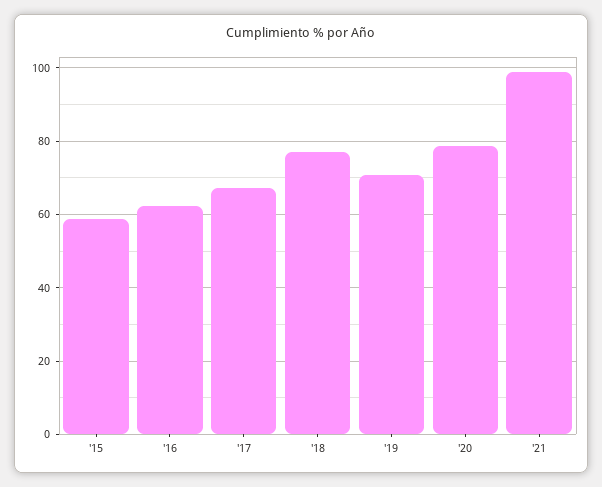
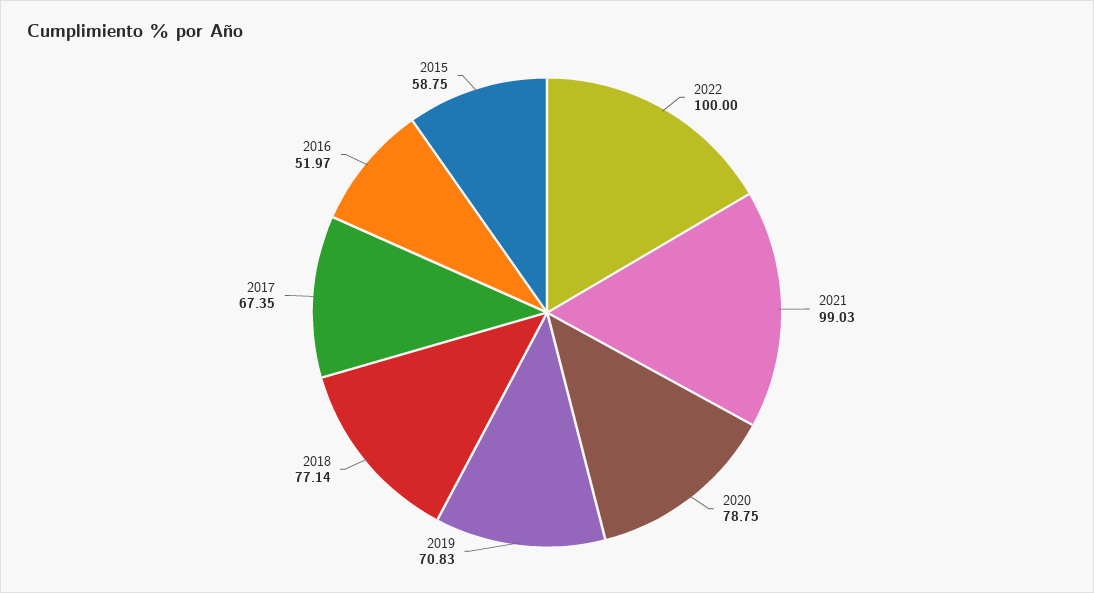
'16: 62 -> 51.97
2022: none -> 100

